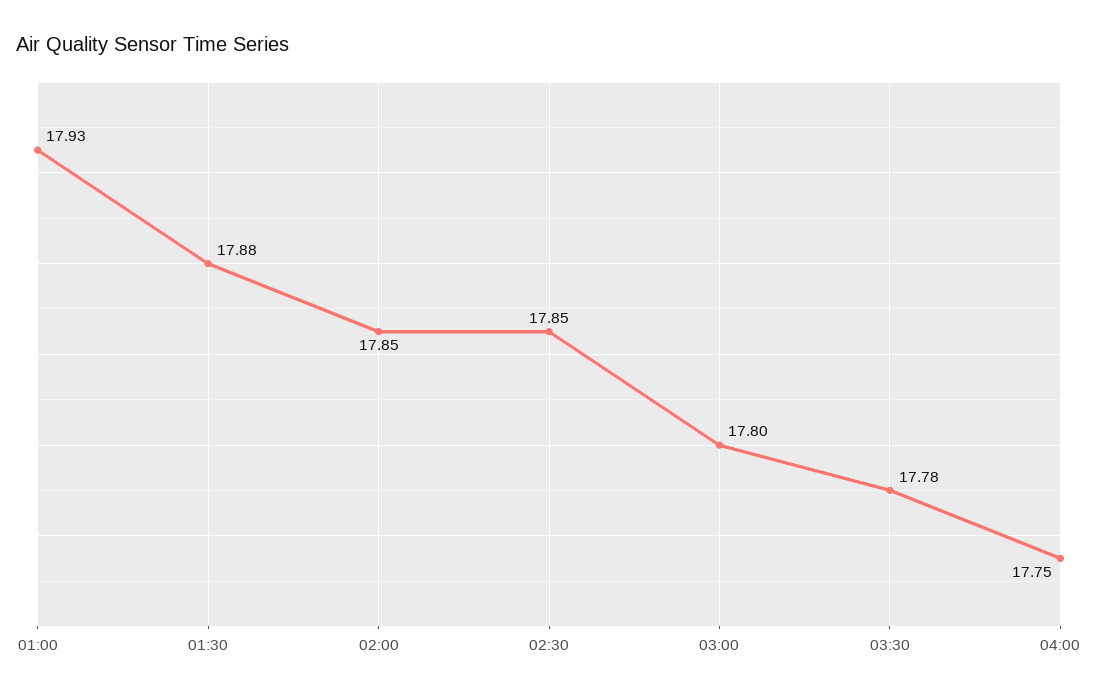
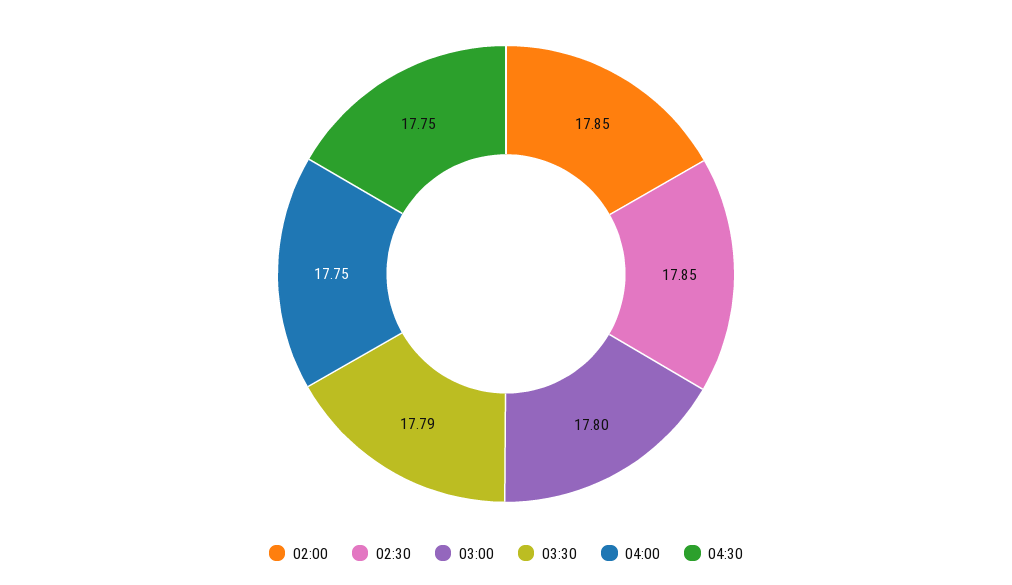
01:00: 17.93 -> none
01:30: 17.88 -> none
03:30: 17.78 -> 17.79
04:30: none -> 17.75

